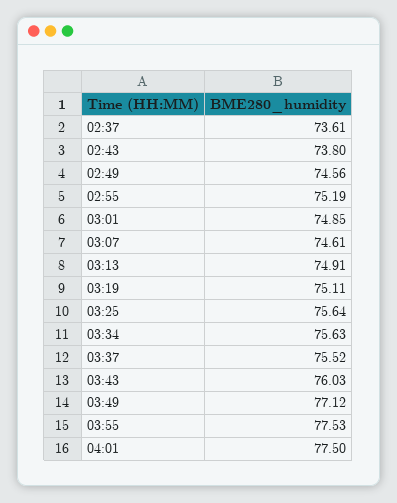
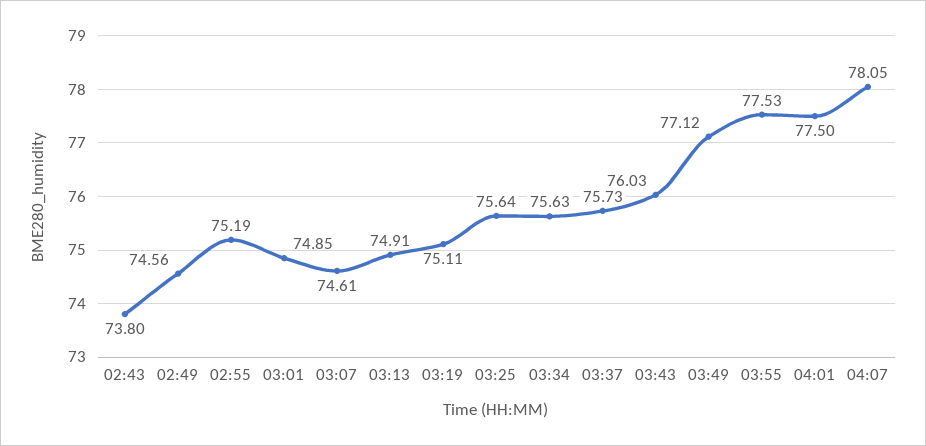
02:37: 73.61 -> none
03:37: 75.52 -> 75.73
04:07: none -> 78.05

